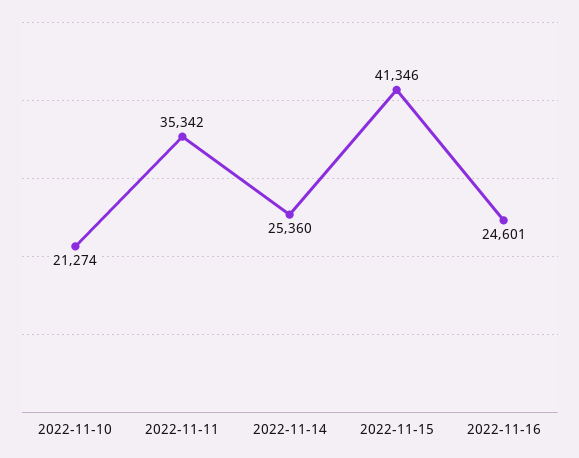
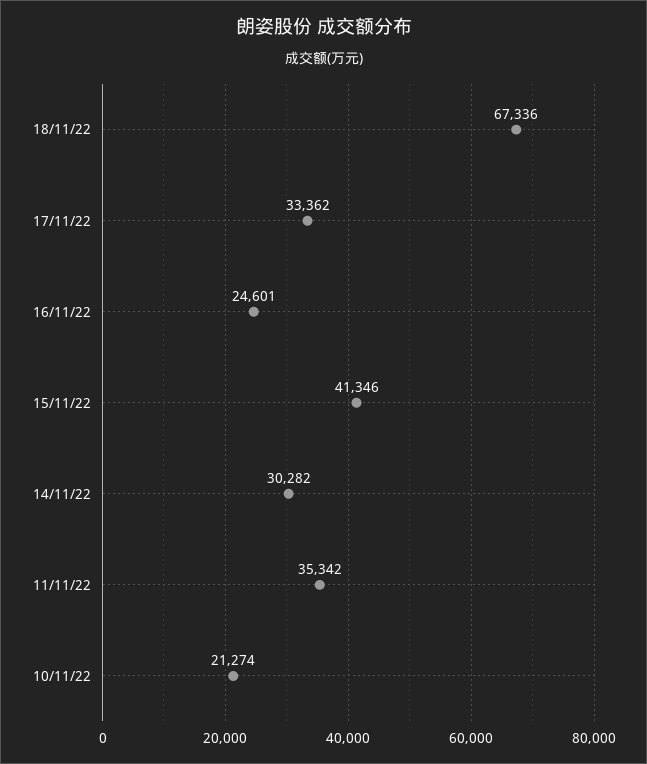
2022-11-14: 25360 -> 30282
18/11/22: none -> 67336
17/11/22: none -> 33362

